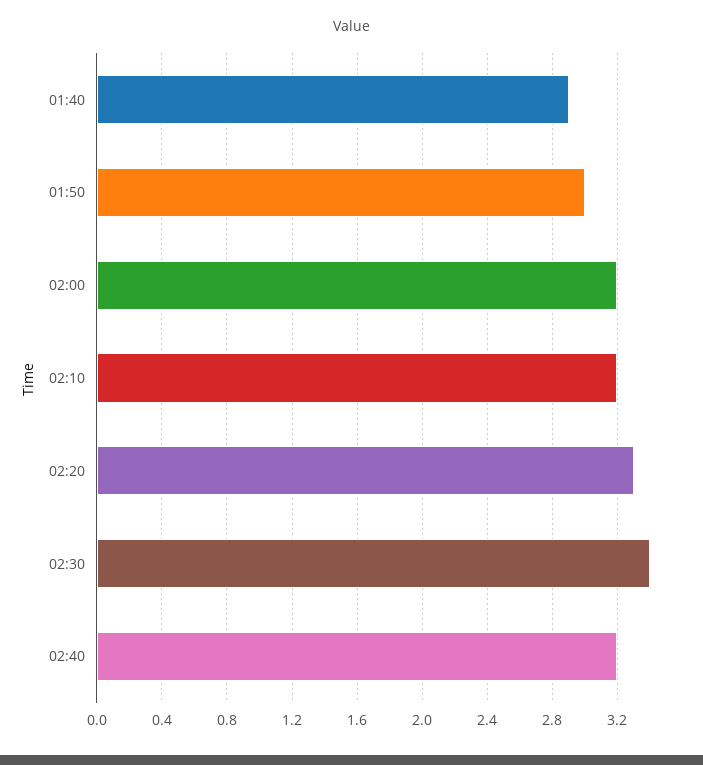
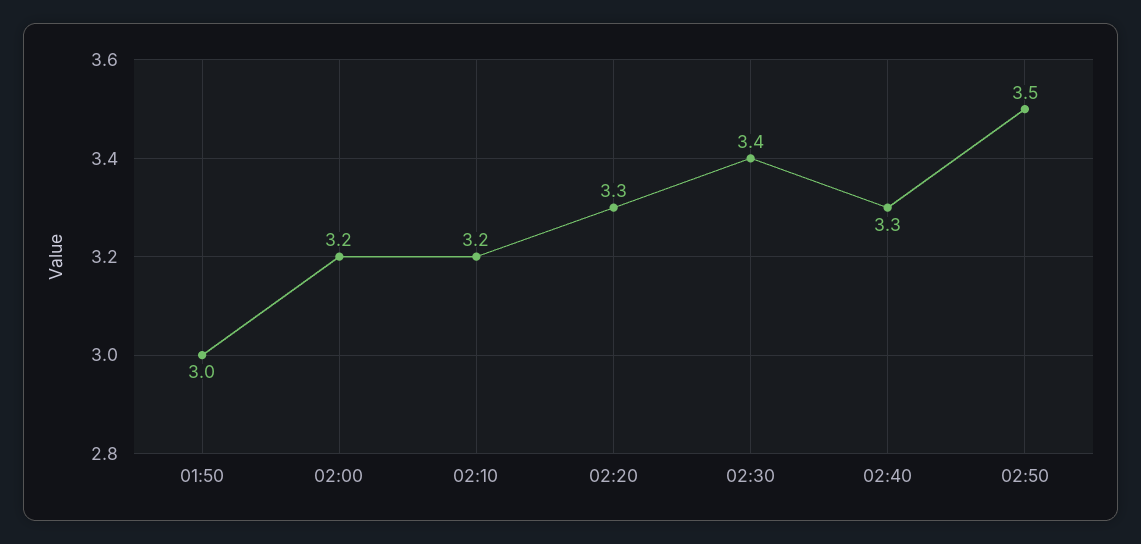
01:40: 2.9 -> none
02:40: 3.2 -> 3.3
02:50: none -> 3.5

